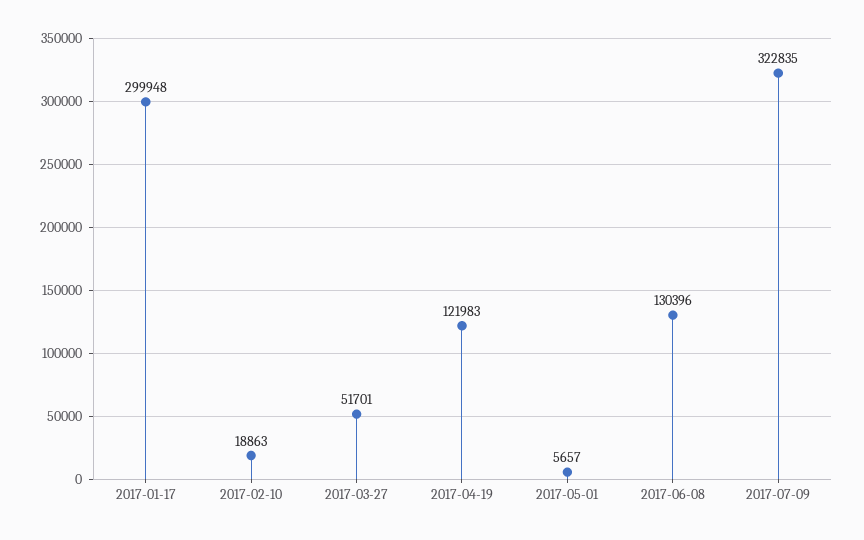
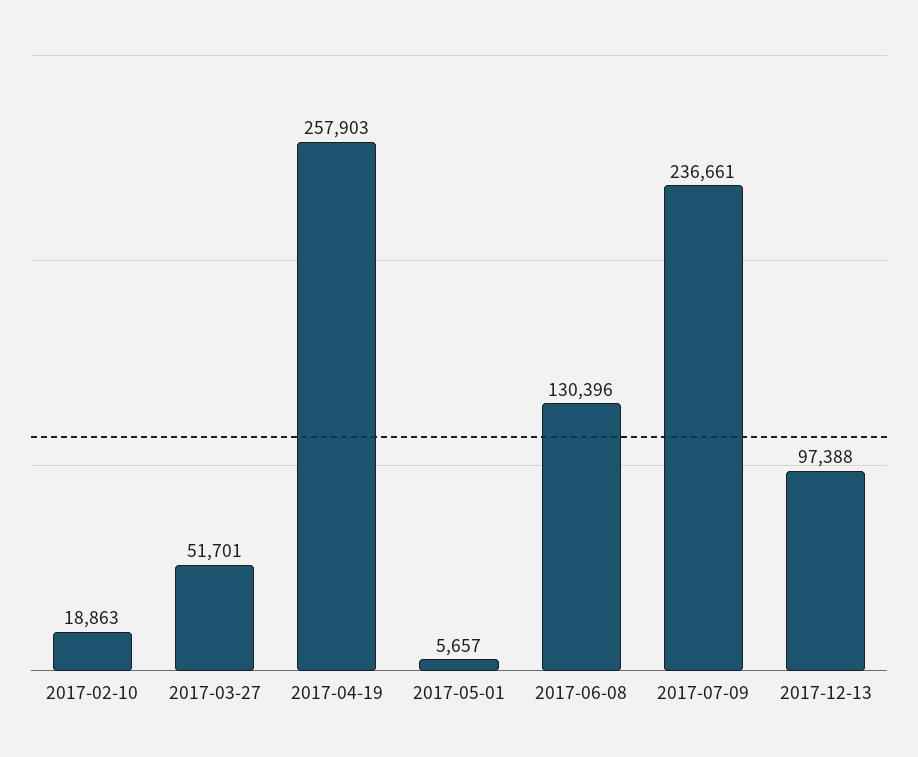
2017-01-17: 299948 -> none
2017-04-19: 121983 -> 257903
2017-07-09: 322835 -> 236661
2017-12-13: none -> 97388

